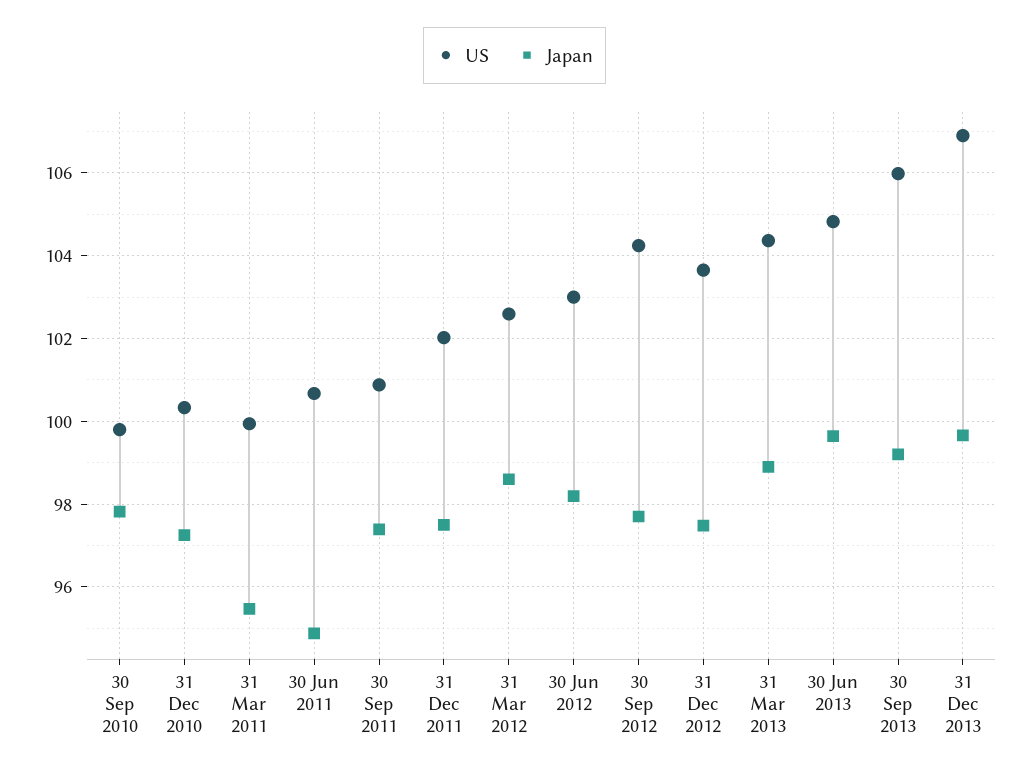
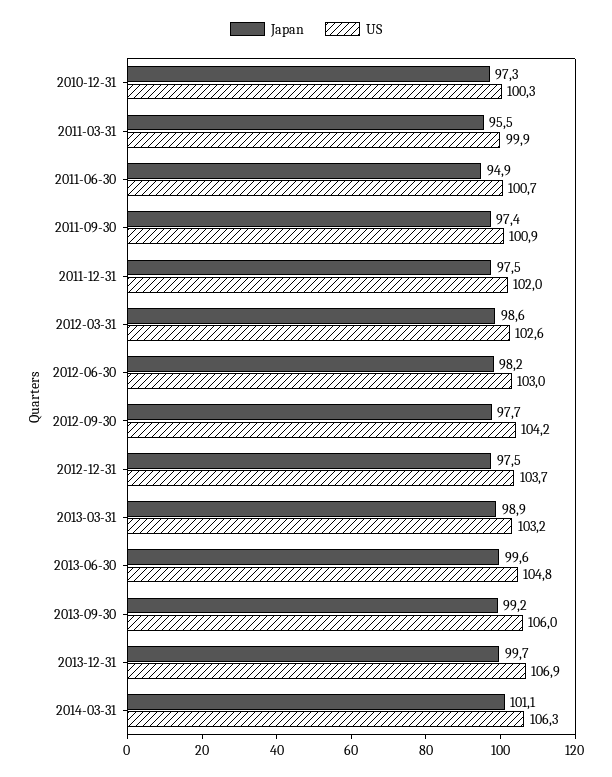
US, 30 Sep 2010: 99.8 -> none
Japan, 30 Sep 2010: 97.8 -> none
US, 31 Mar 2013: 104.4 -> 103.2
Japan, 2014-03-31: none -> 101.1
US, 2014-03-31: none -> 106.3

